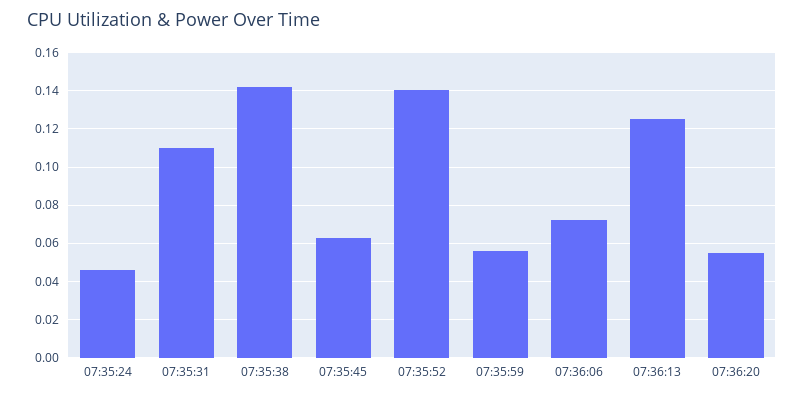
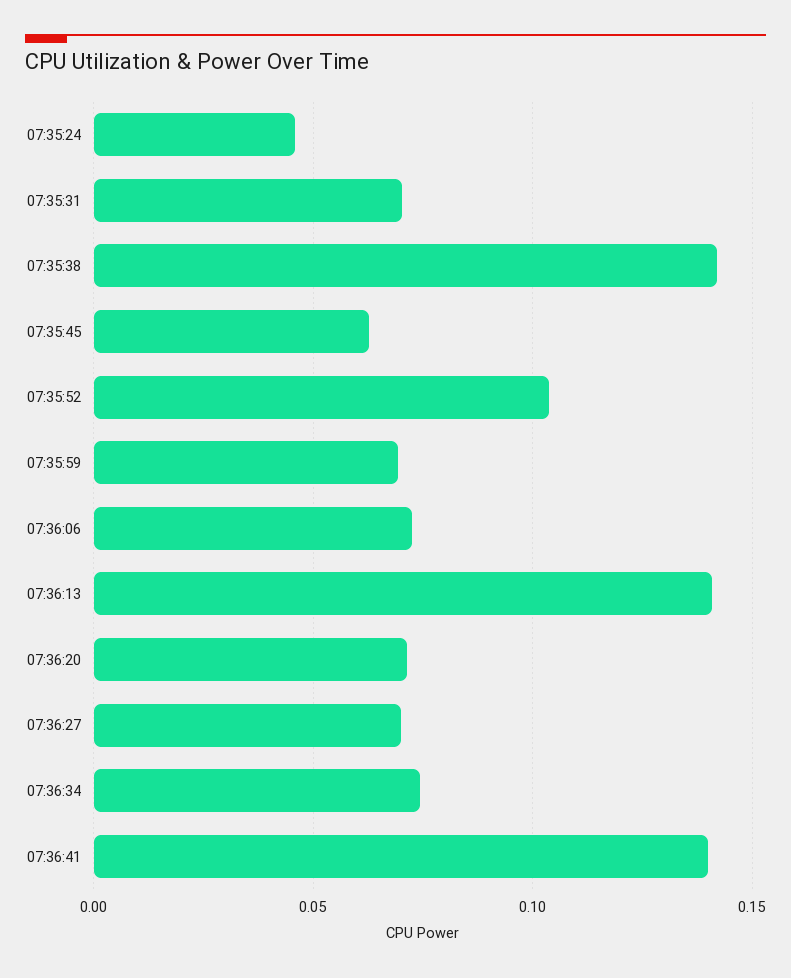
07:35:31: 0.11 -> 0.07
07:35:52: 0.14 -> 0.105
07:35:59: 0.055 -> 0.07
07:36:13: 0.125 -> 0.14
07:36:20: 0.055 -> 0.07
07:36:27: none -> 0.07
07:36:34: none -> 0.075
07:36:41: none -> 0.14

